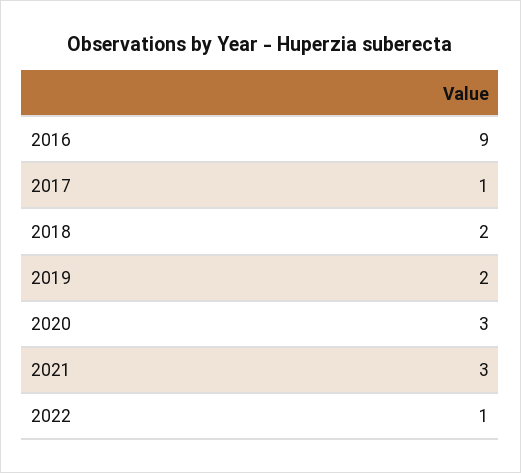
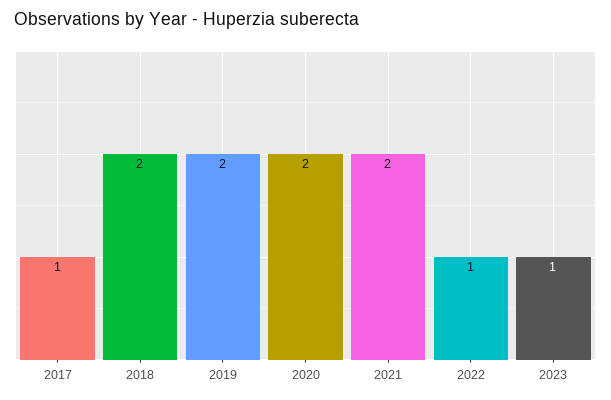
2016: 9 -> none
2020: 3 -> 2
2021: 3 -> 2
2023: none -> 1

